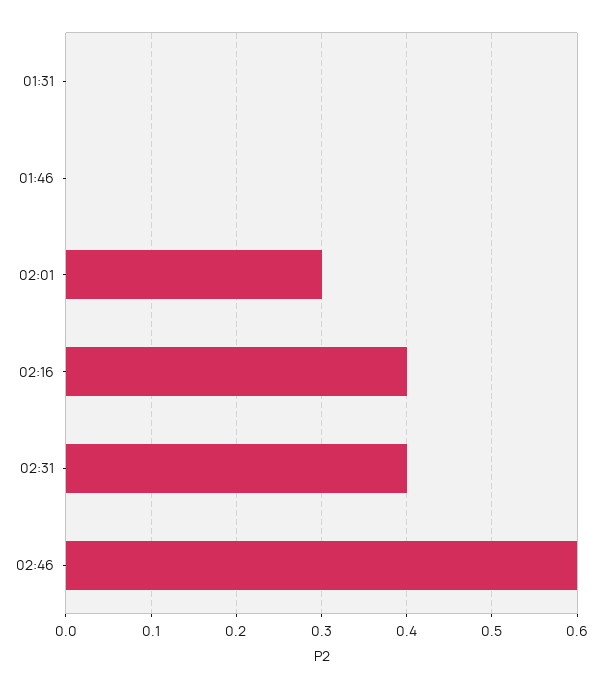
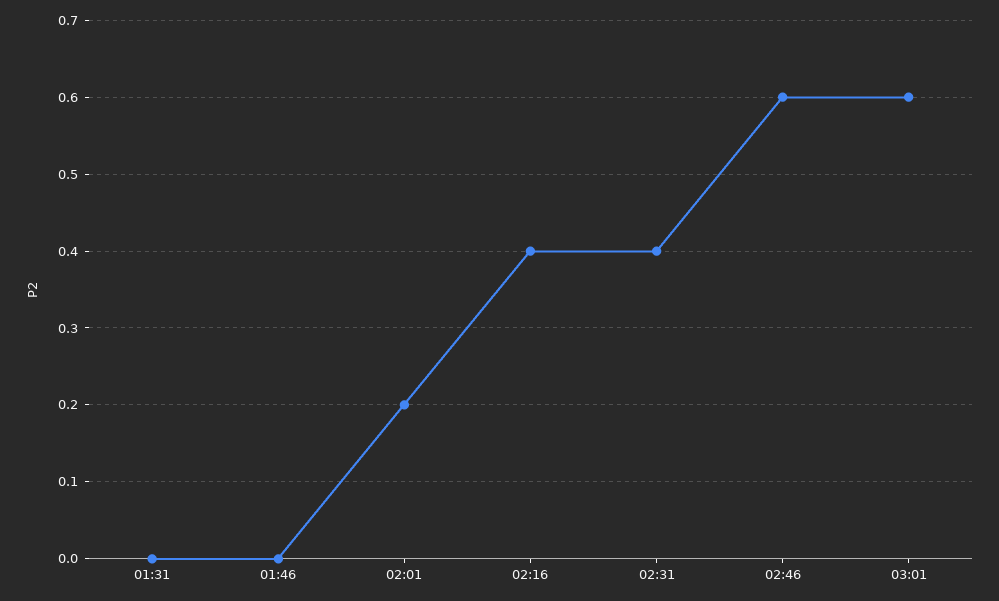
02:01: 0.3 -> 0.2
03:01: none -> 0.6

